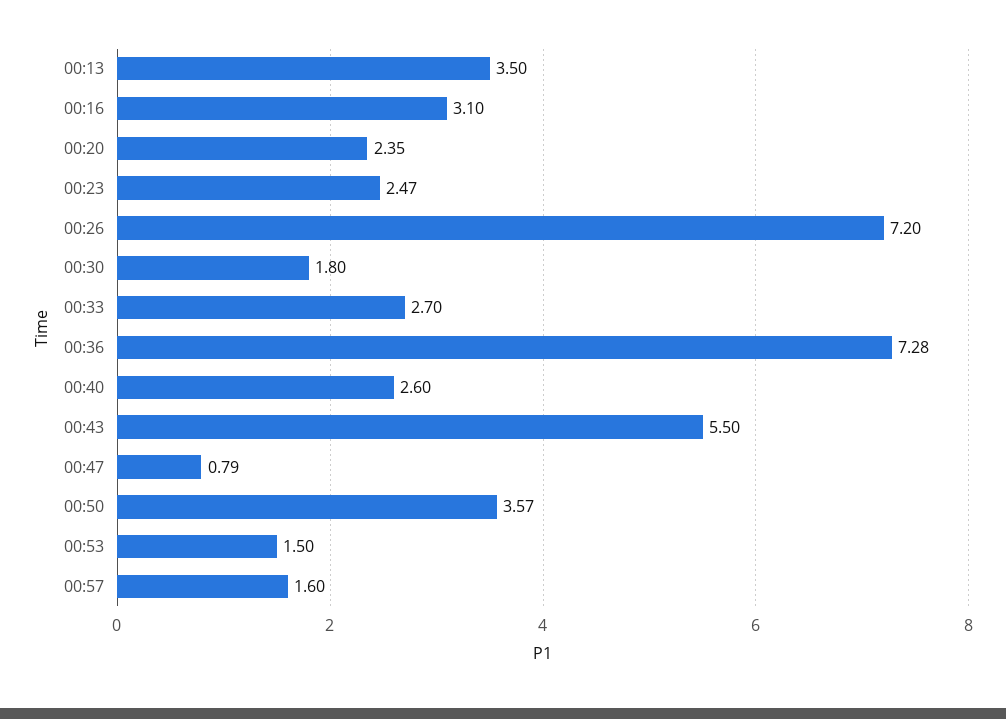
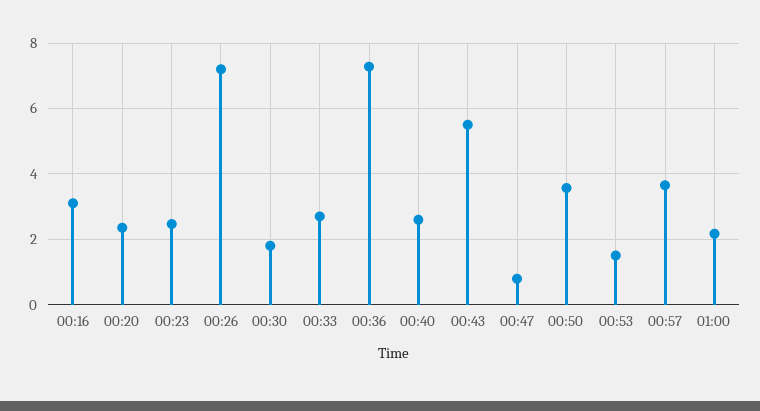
00:13: 3.5 -> none
00:57: 1.6 -> 3.6
01:00: none -> 2.2

